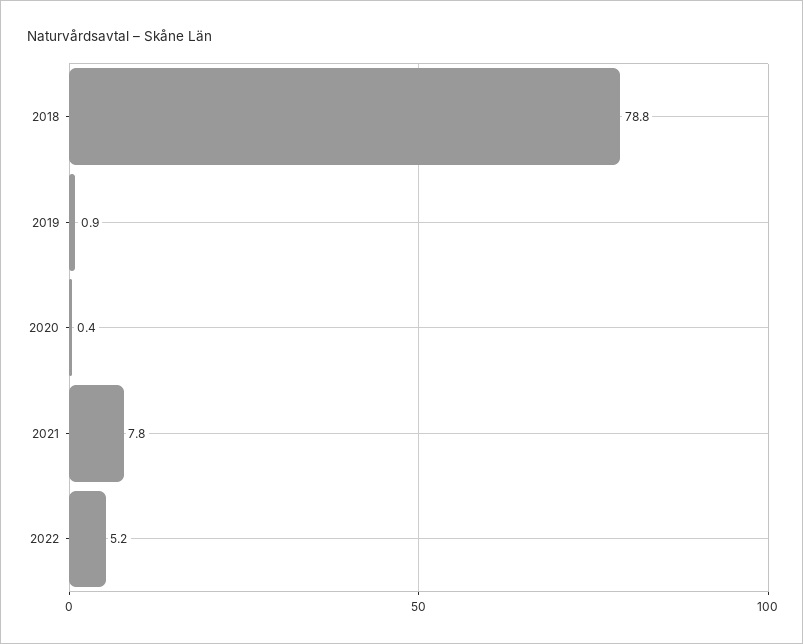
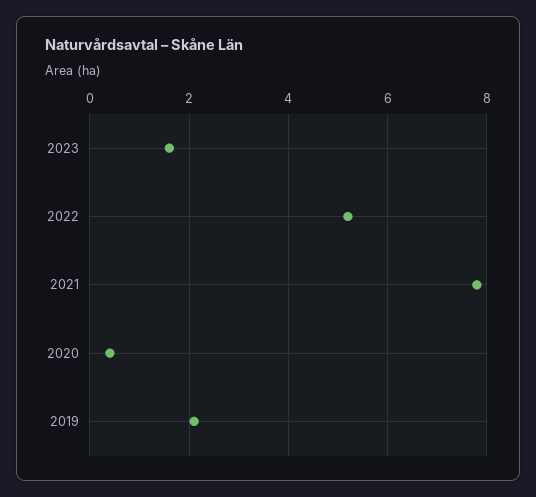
2018: 78.8 -> none
2019: 0.9 -> 2
2023: none -> 1.5

